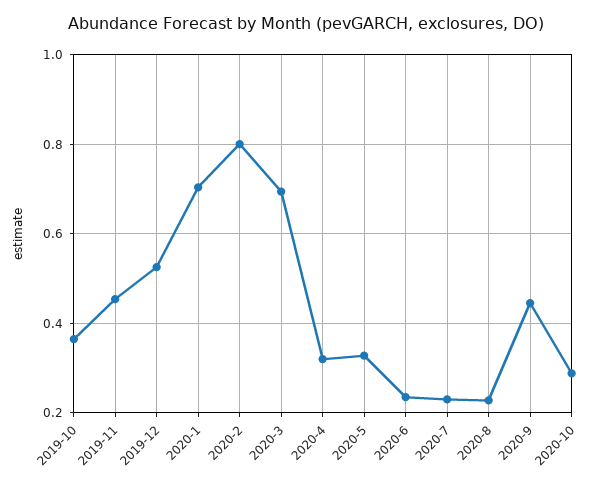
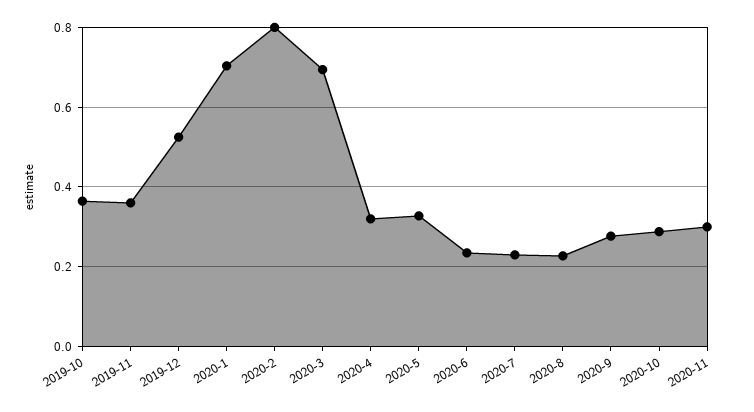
2019-11: 0.46 -> 0.36
2020-9: 0.44 -> 0.28
2020-11: none -> 0.3

